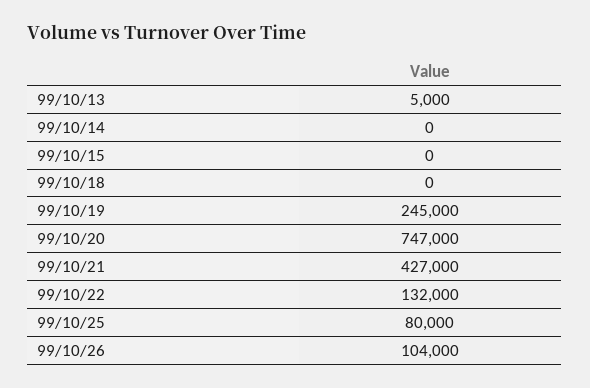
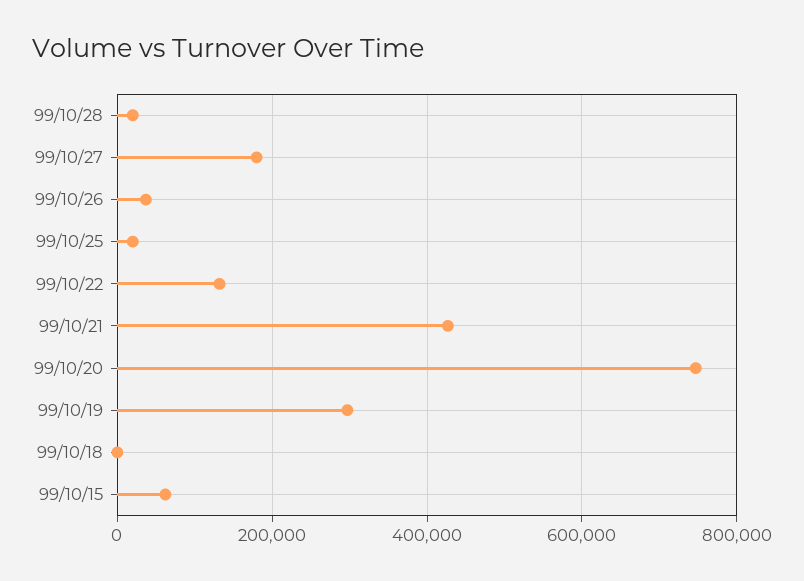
99/10/13: 5000 -> none
99/10/14: 0 -> none
99/10/15: 0 -> 60000
99/10/19: 245000 -> 300000
99/10/25: 80000 -> 20000
99/10/26: 104000 -> 40000
99/10/28: none -> 20000
99/10/27: none -> 180000

